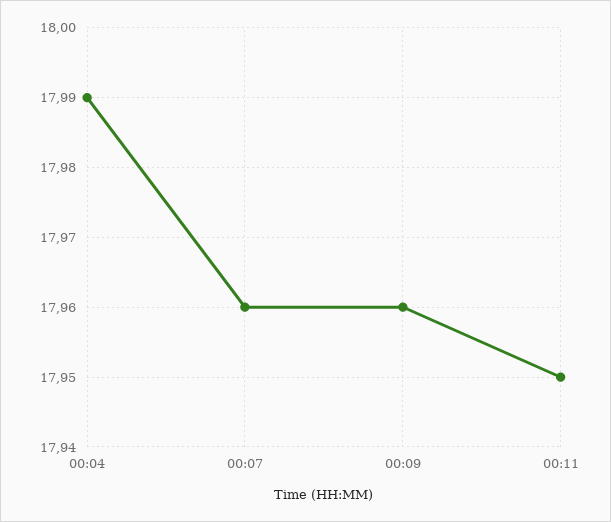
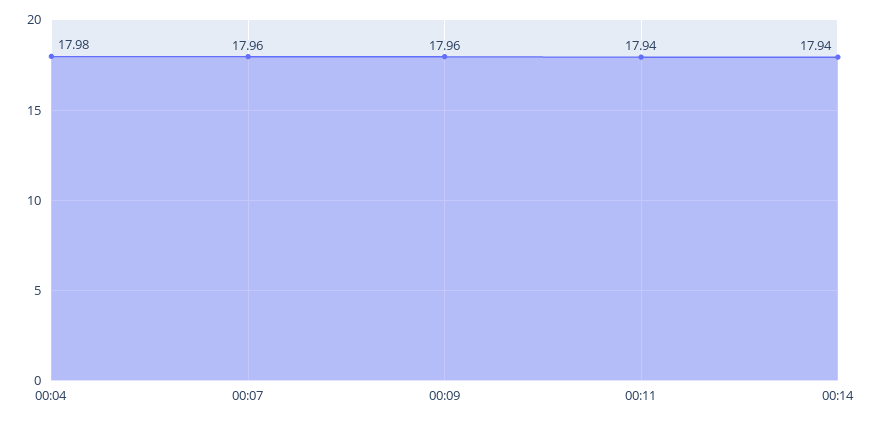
00:04: 17.99 -> 17.98
00:11: 17.95 -> 17.94
00:14: none -> 17.94

